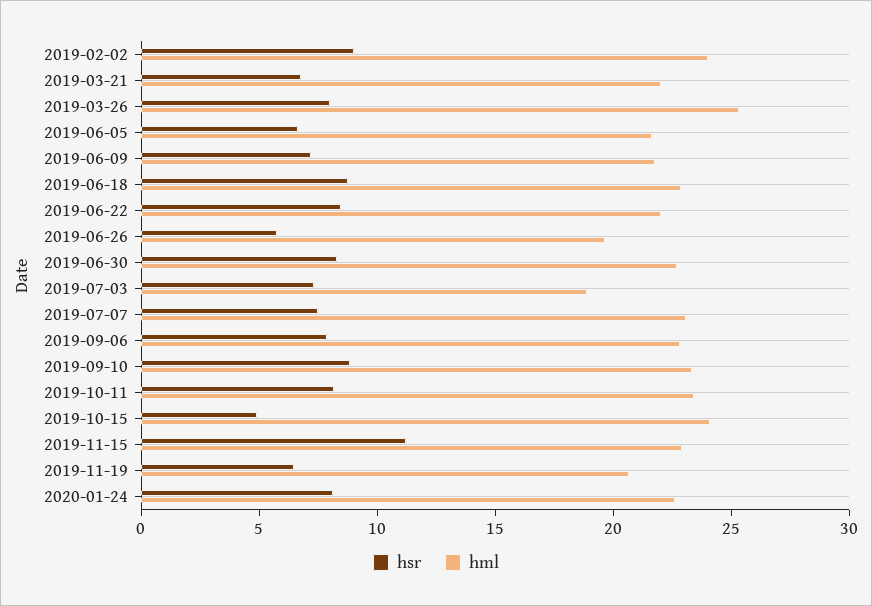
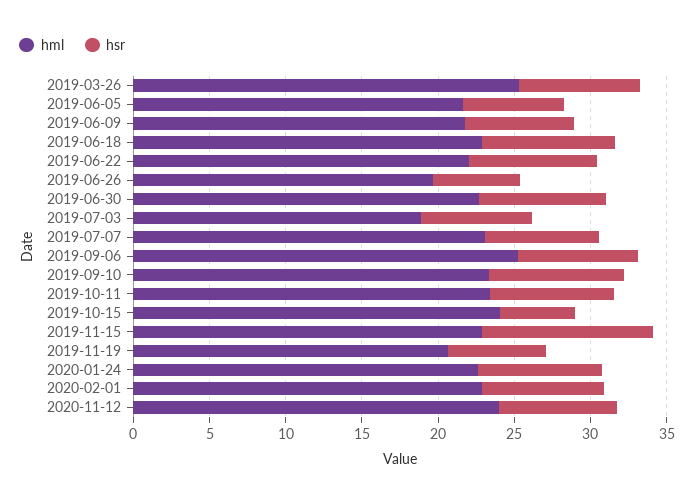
hsr, 2019-02-02: 9 -> none
hml, 2019-02-02: 24 -> none
hsr, 2019-03-21: 7 -> none
hml, 2019-03-21: 22 -> none
hml, 2019-09-06: 23 -> 25
hml, 2020-02-01: none -> 23
hsr, 2020-02-01: none -> 8
hml, 2020-11-12: none -> 24
hsr, 2020-11-12: none -> 8

